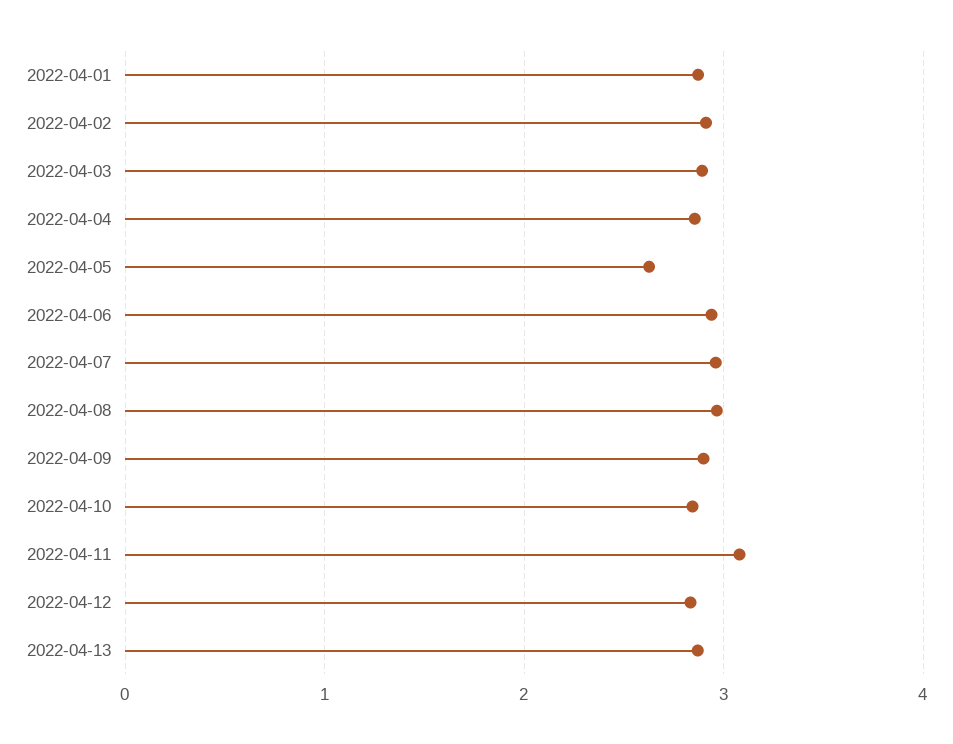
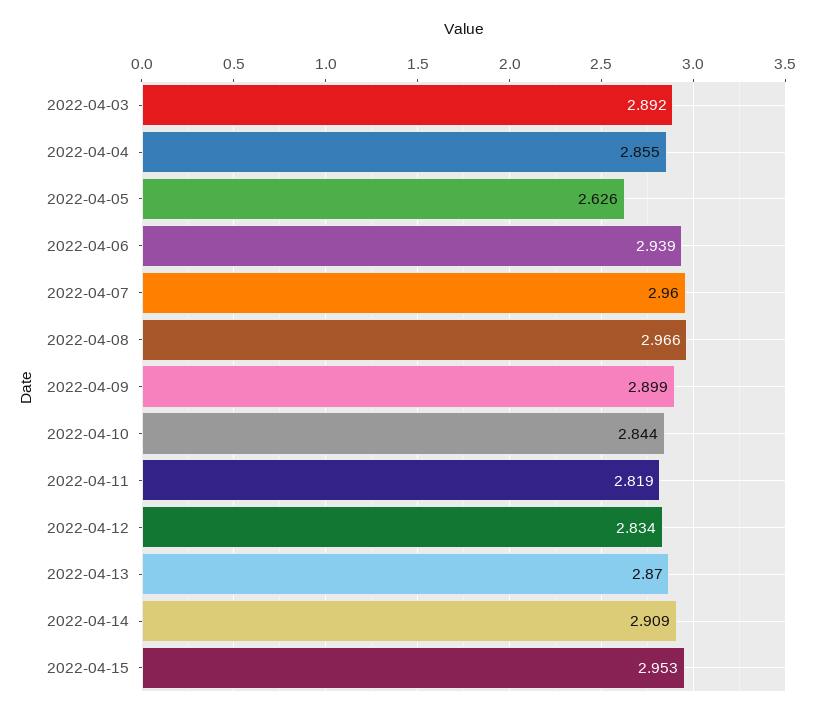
2022-04-01: 2.9 -> none
2022-04-02: 2.9 -> none
2022-04-11: 3.1 -> 2.819
2022-04-14: none -> 2.909
2022-04-15: none -> 2.953

